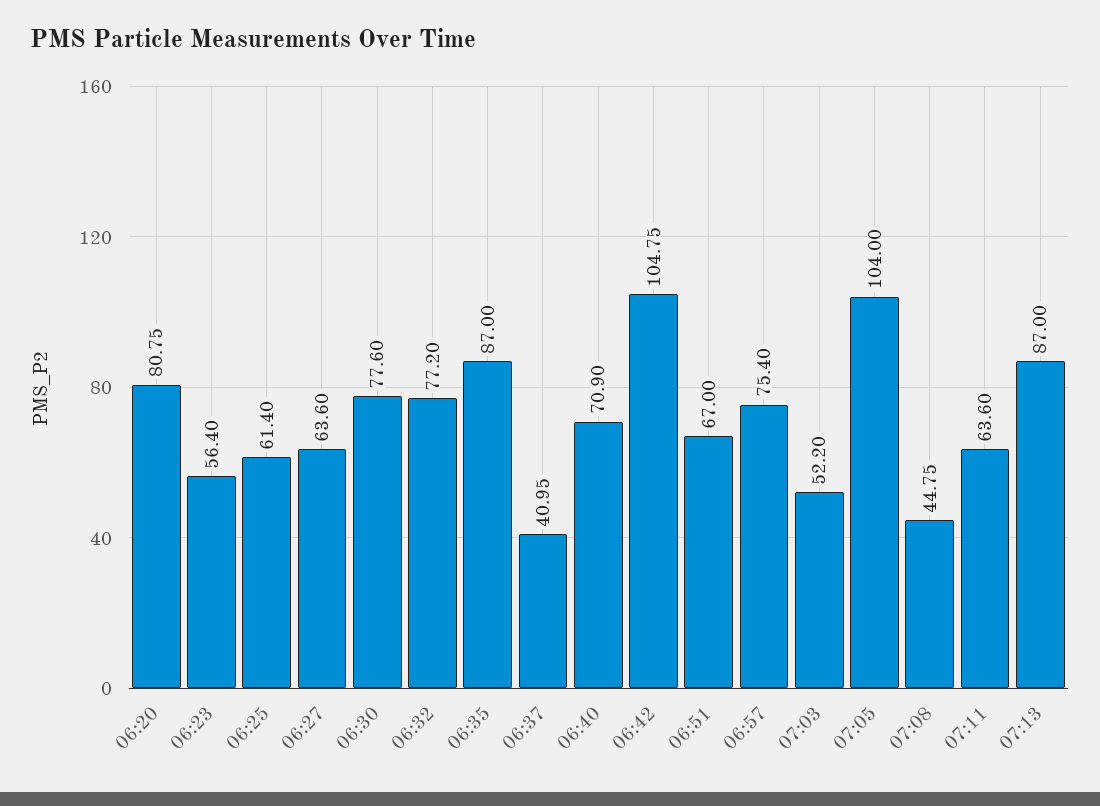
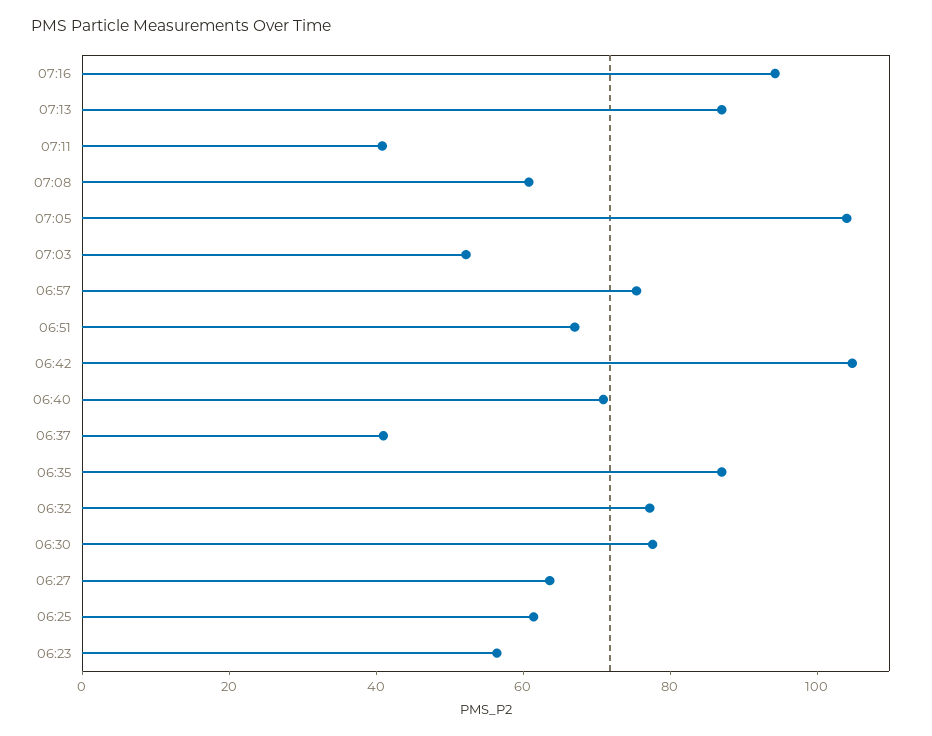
06:20: 80.75 -> none
07:08: 44.75 -> 60
07:11: 63.6 -> 40
07:16: none -> 95

